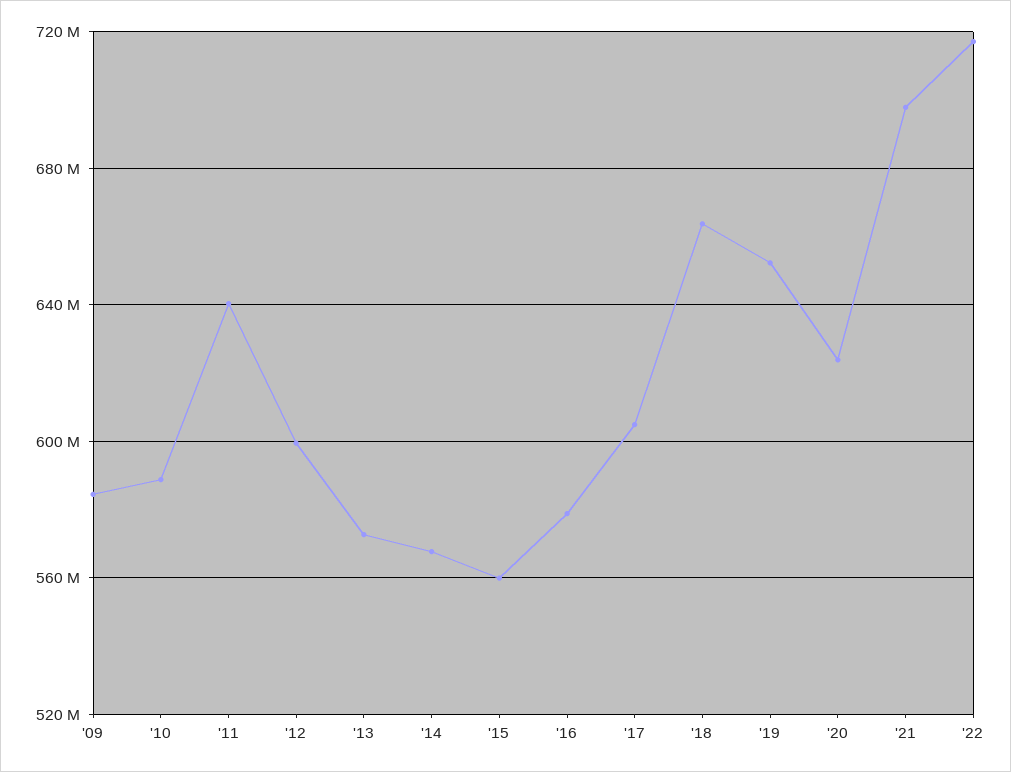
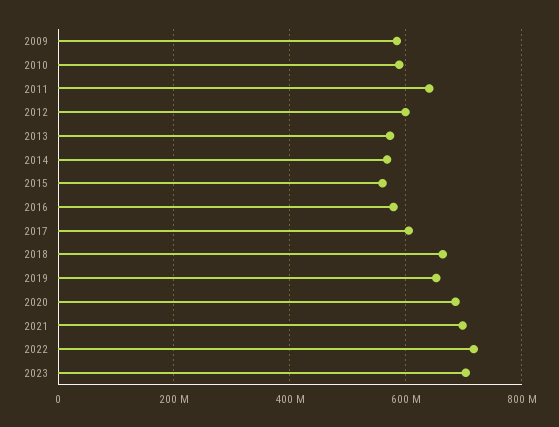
'20: 625000000 -> 680000000
2023: none -> 700000000

